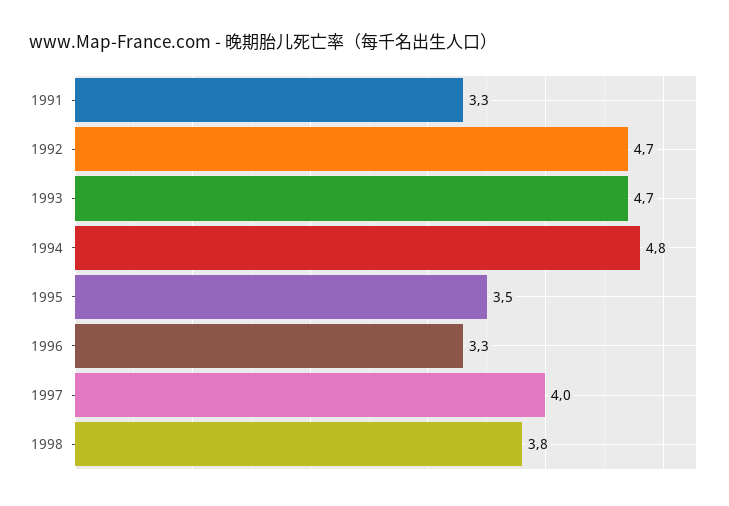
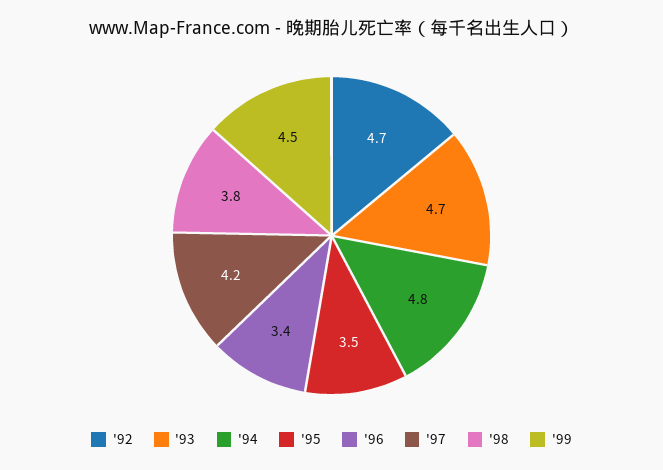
1991: 3.3 -> none
1996: 3.3 -> 3.4
1997: 4 -> 4.2
'99: none -> 4.5

